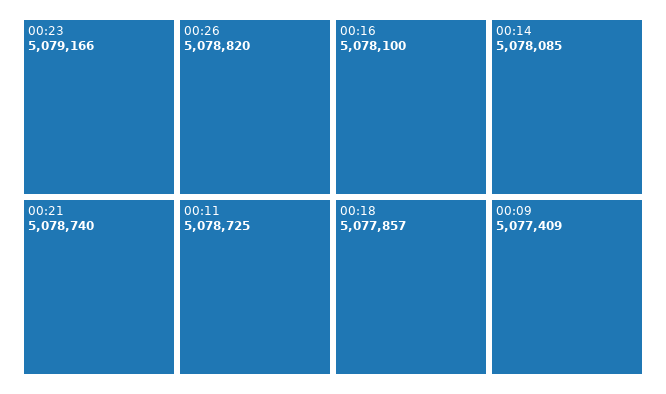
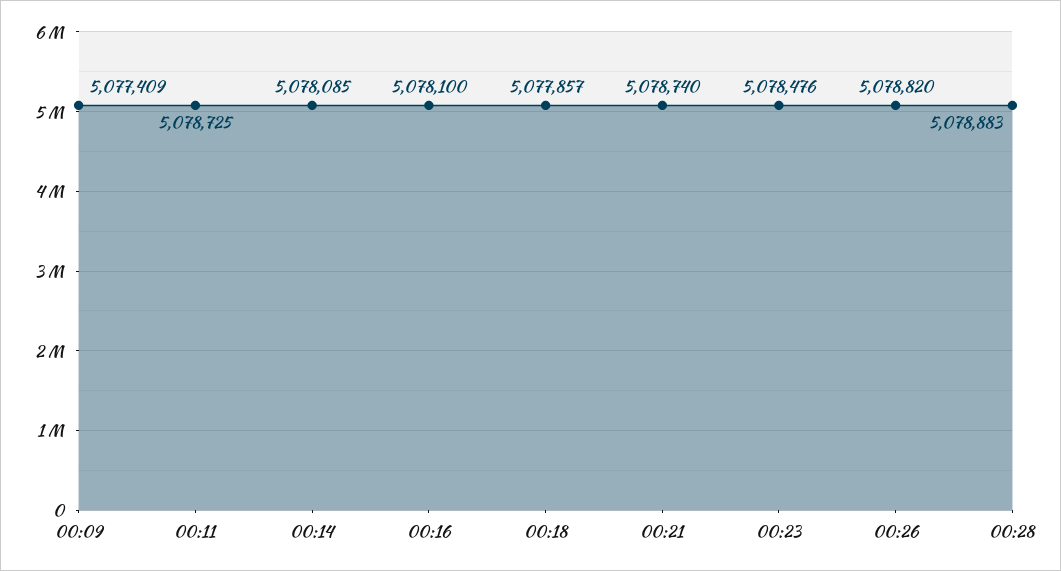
00:23: 5079166 -> 5078476
00:28: none -> 5078883

